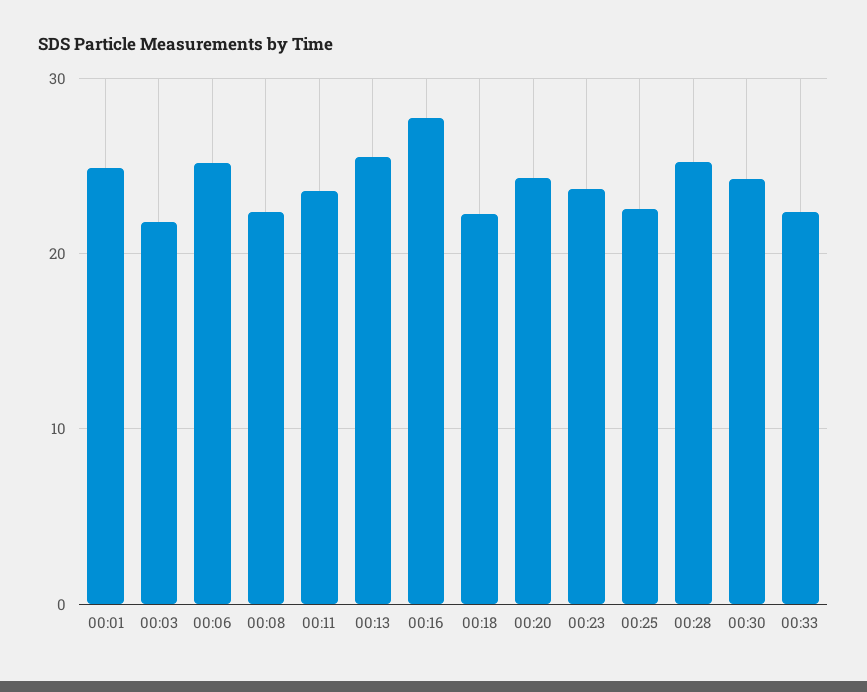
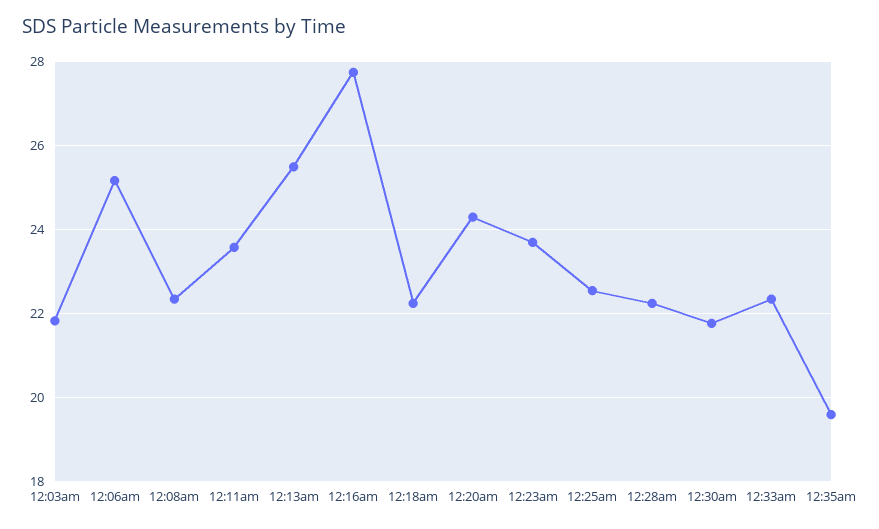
00:01: 25 -> none
00:28: 25 -> 22.2
00:30: 24 -> 21.8
12:35am: none -> 19.6

